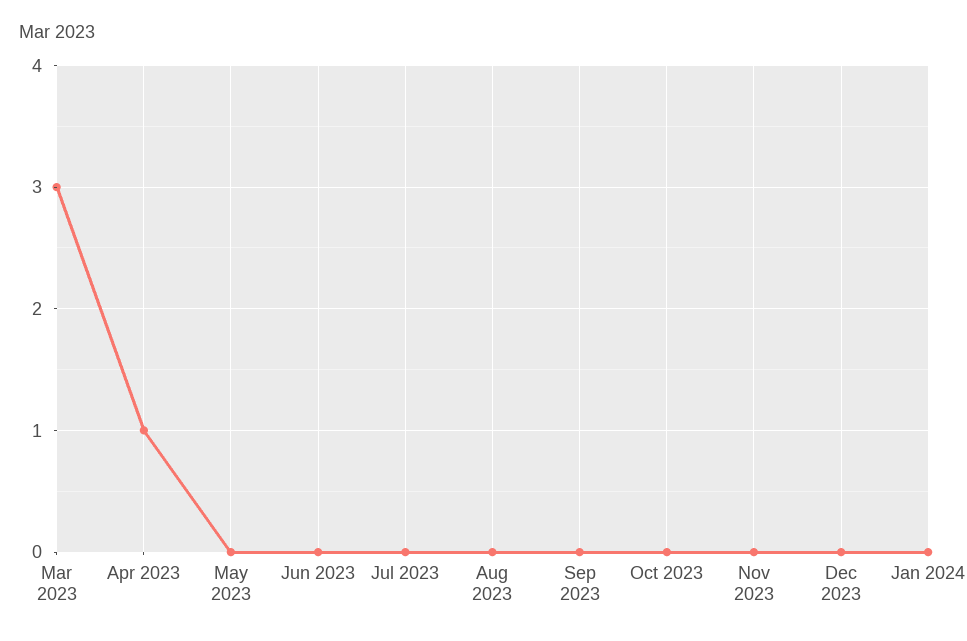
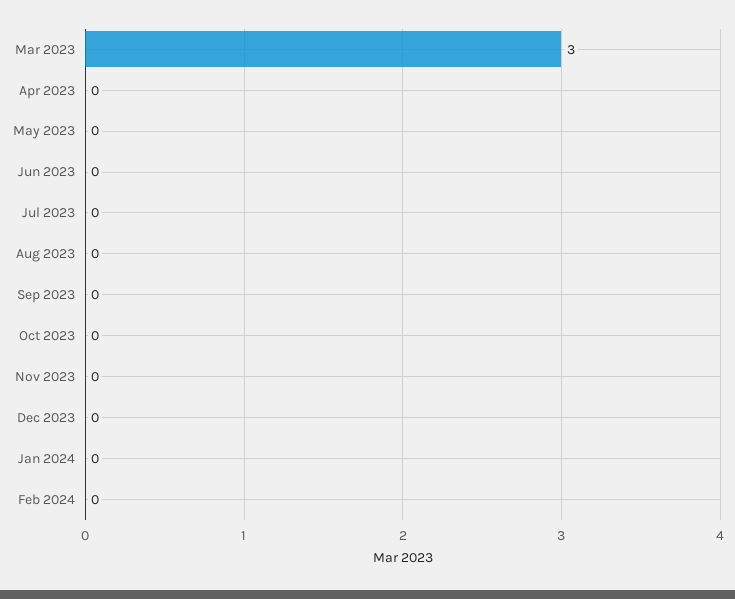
Apr 2023: 1 -> 0
Feb 2024: none -> 0

